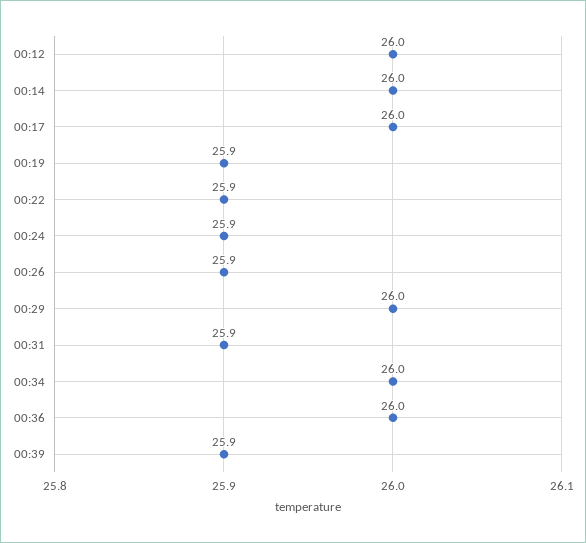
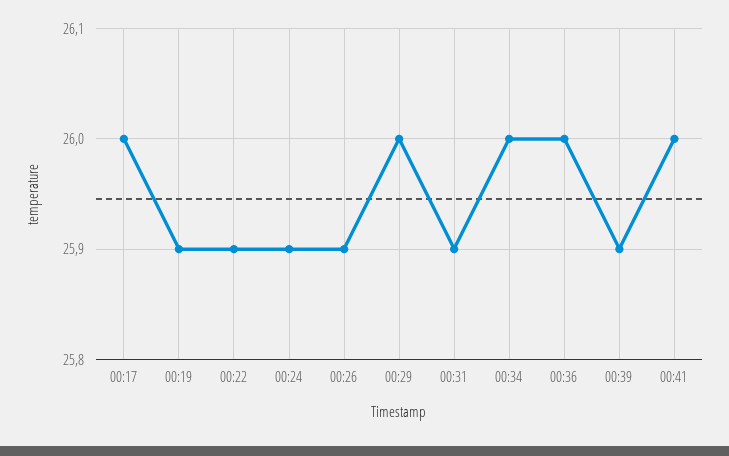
00:12: 26 -> none
00:14: 26 -> none
00:41: none -> 26

